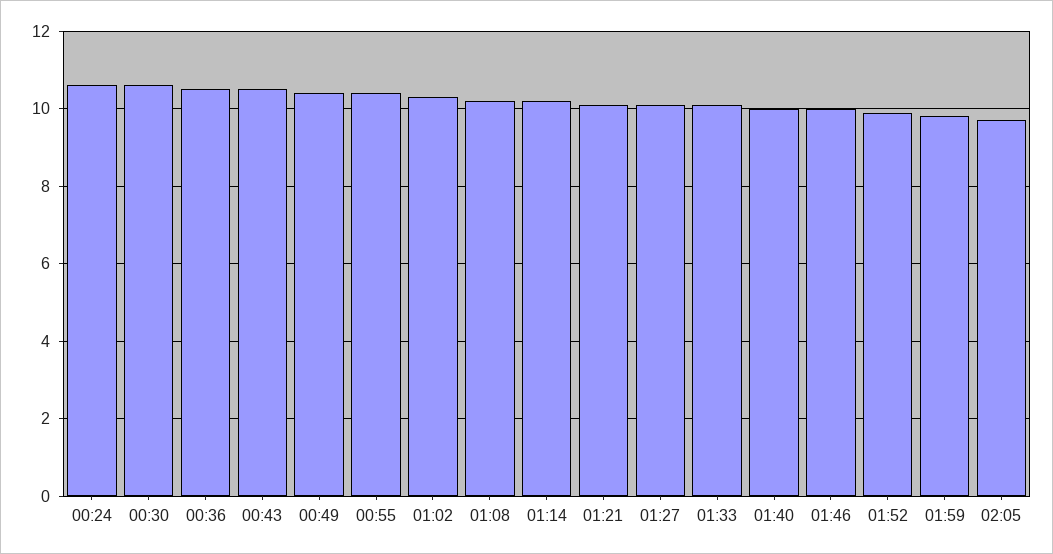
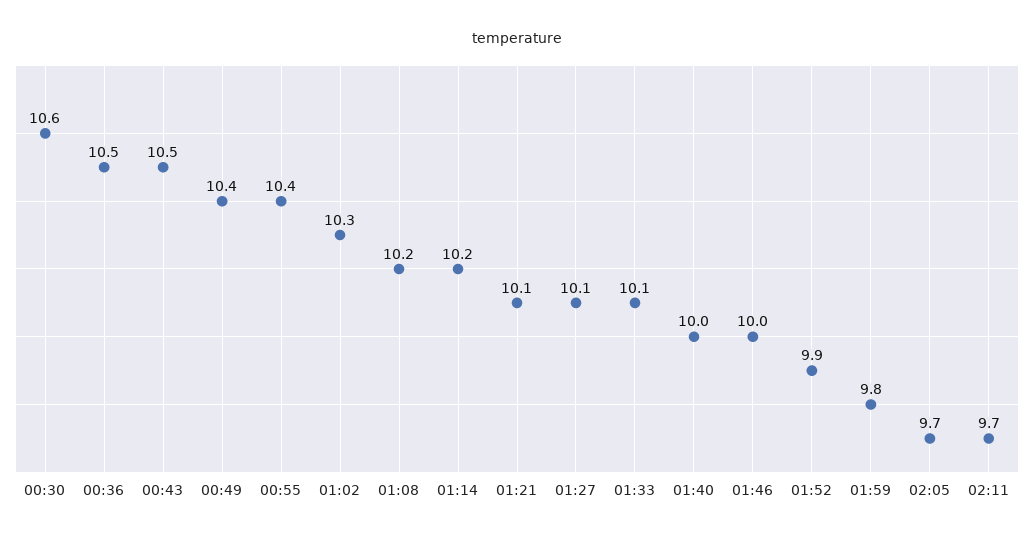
00:24: 10.5 -> none
02:11: none -> 9.7

